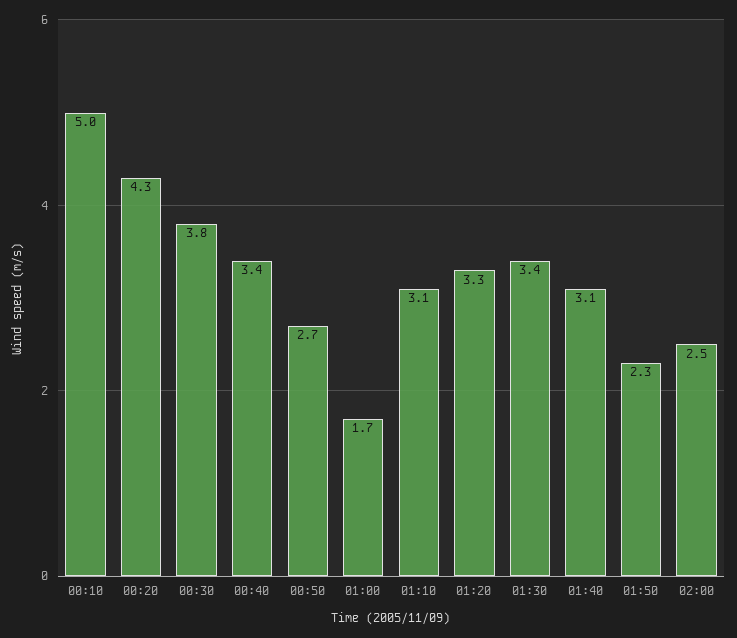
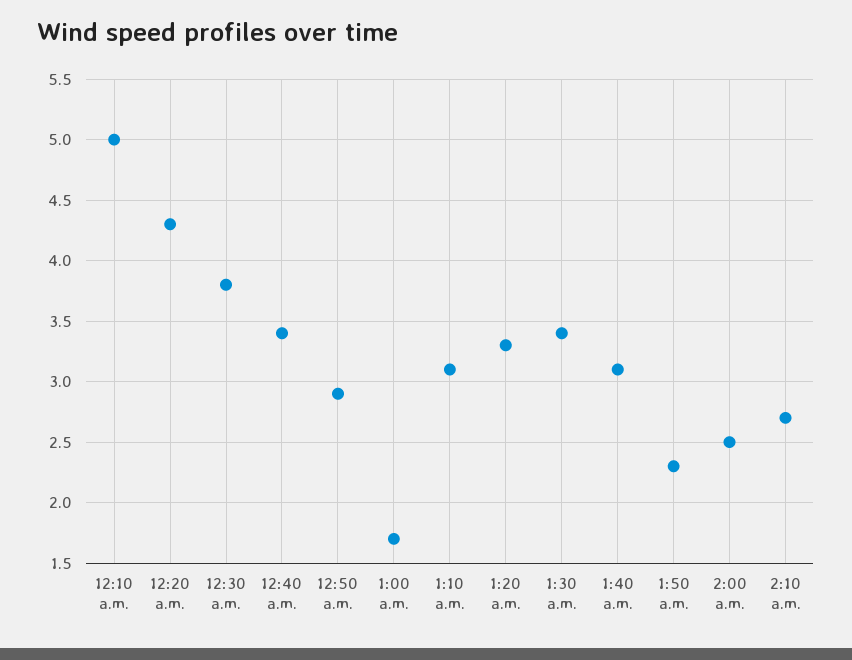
00:50: 2.7 -> 2.9
2:10 a.m.: none -> 2.7

